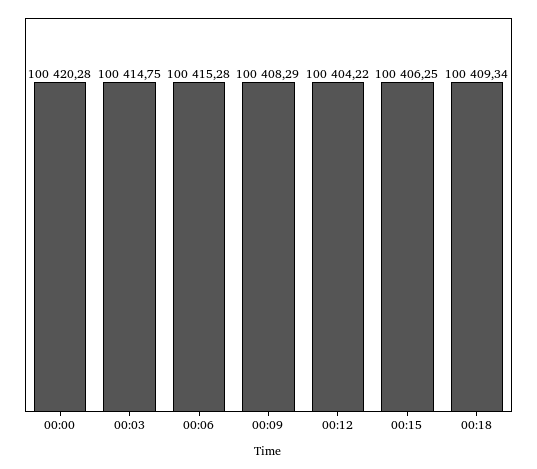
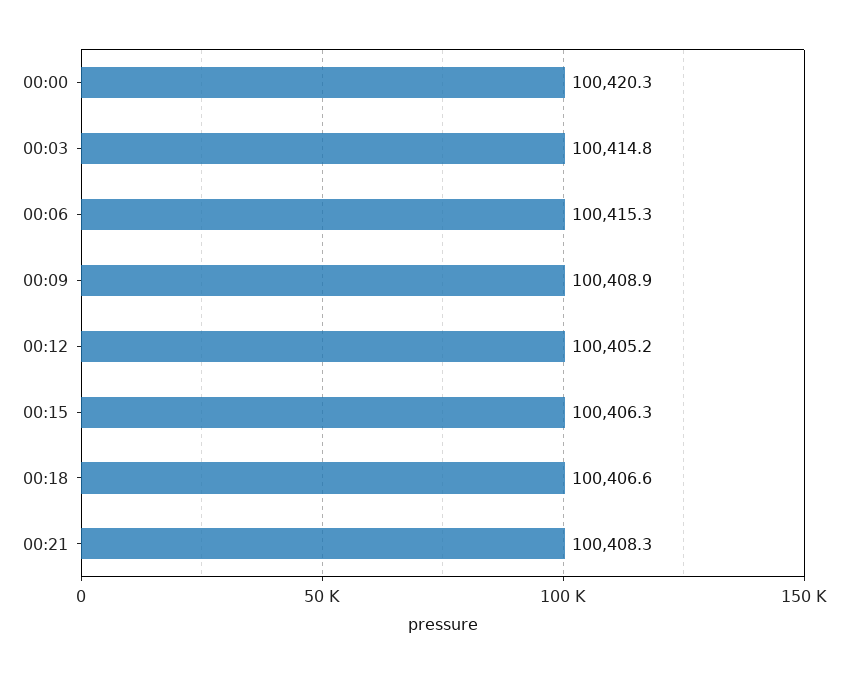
00:09: 100408.29 -> 100408.9
00:12: 100404.22 -> 100405.2
00:18: 100409.34 -> 100406.6
00:21: none -> 100408.3

